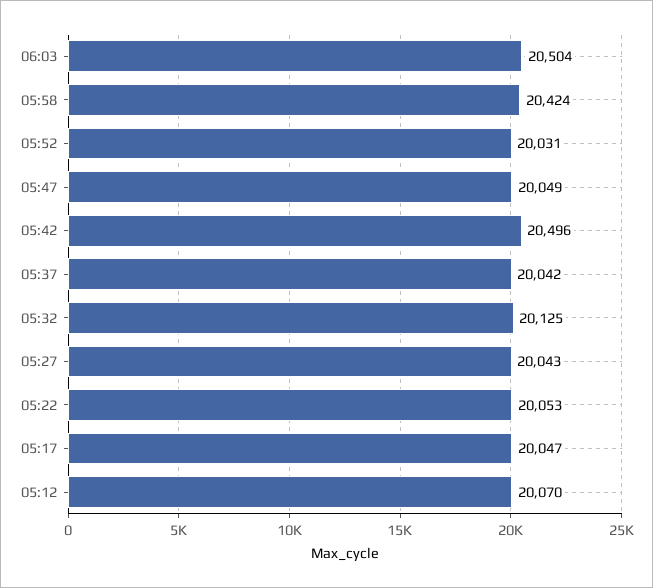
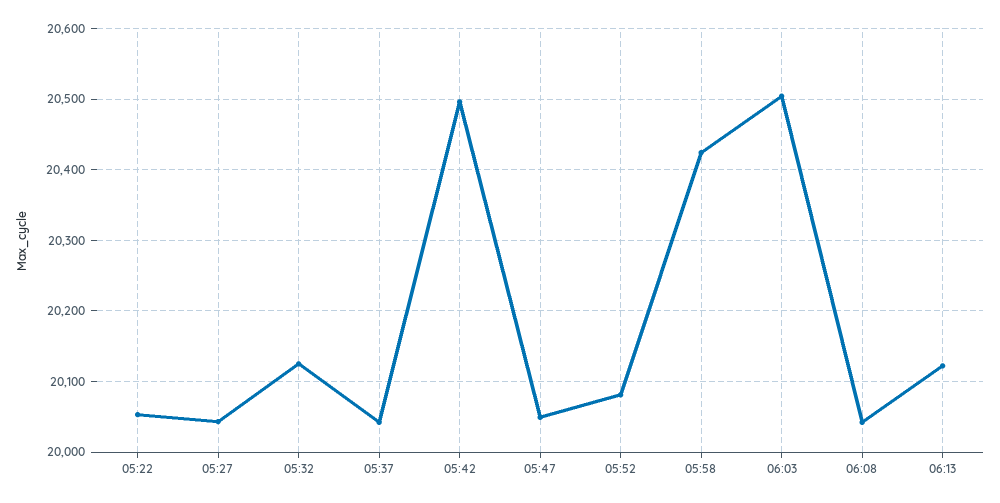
05:52: 20031 -> 20080
05:17: 20047 -> none
05:12: 20070 -> none
06:08: none -> 20040
06:13: none -> 20120

